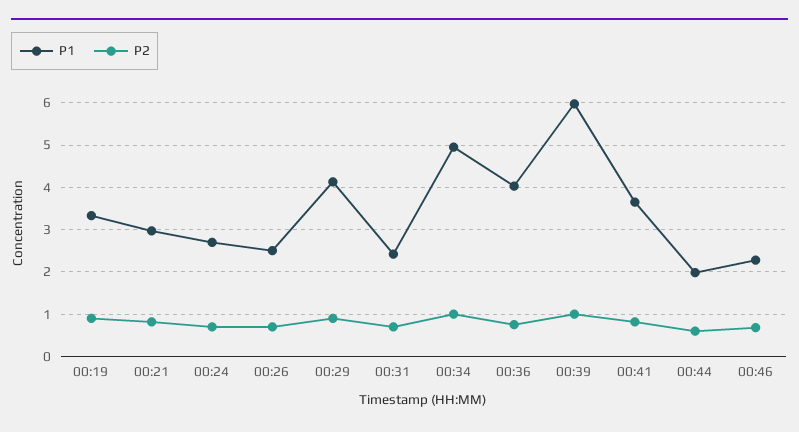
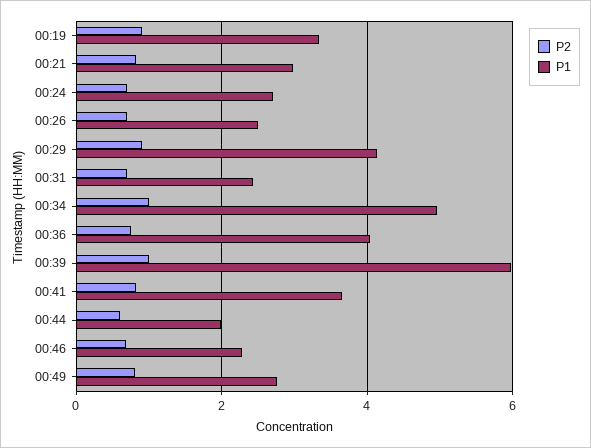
P2, 00:49: none -> 0.8
P1, 00:49: none -> 2.8

